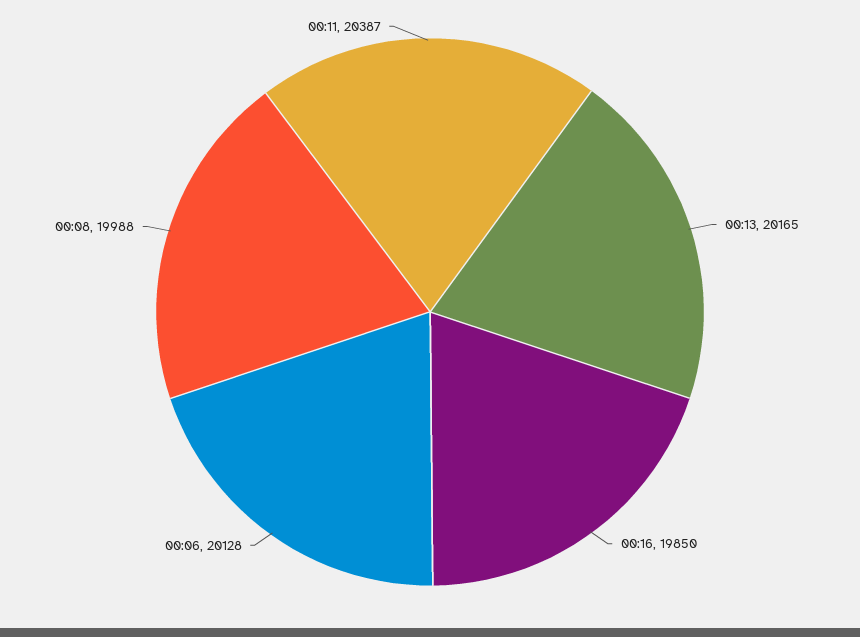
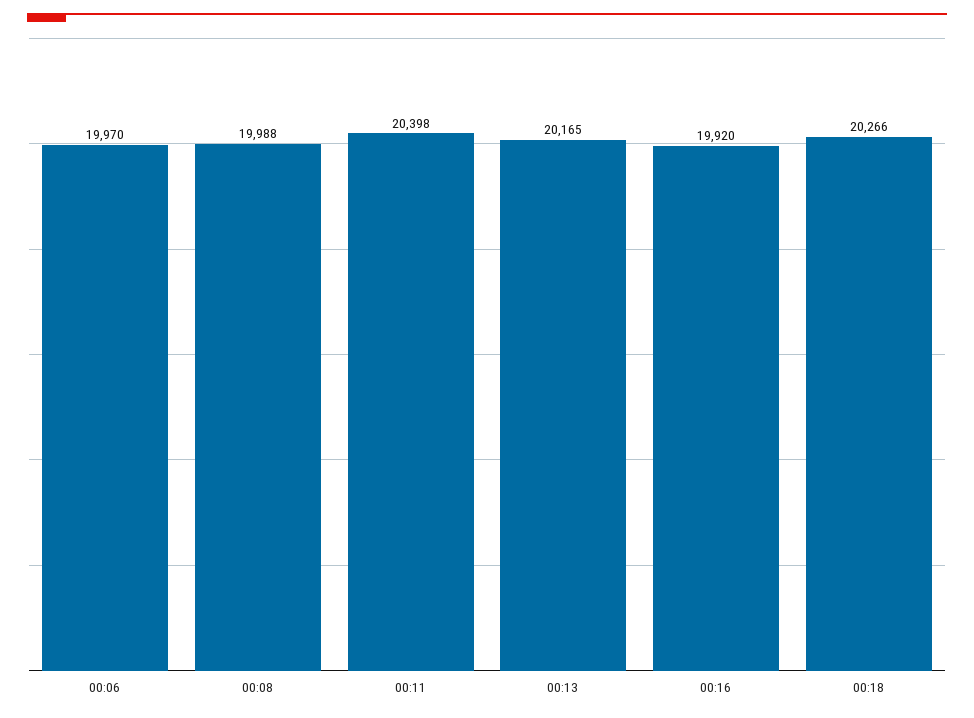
00:16: 19850 -> 19920
00:06: 20128 -> 19970
00:11: 20387 -> 20398
00:18: none -> 20266

